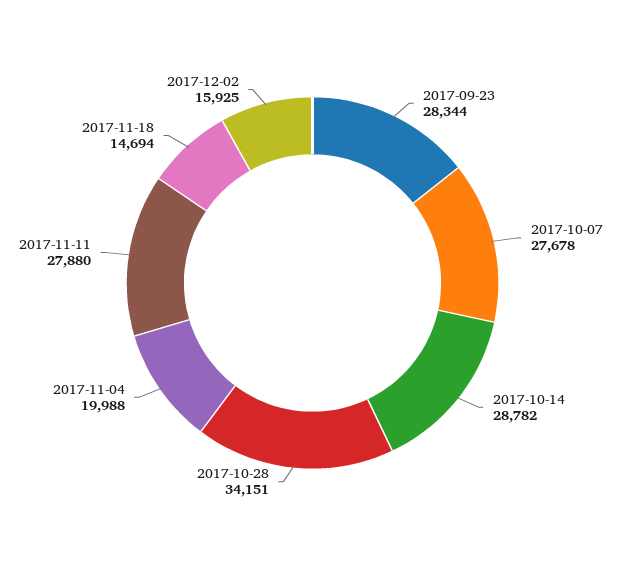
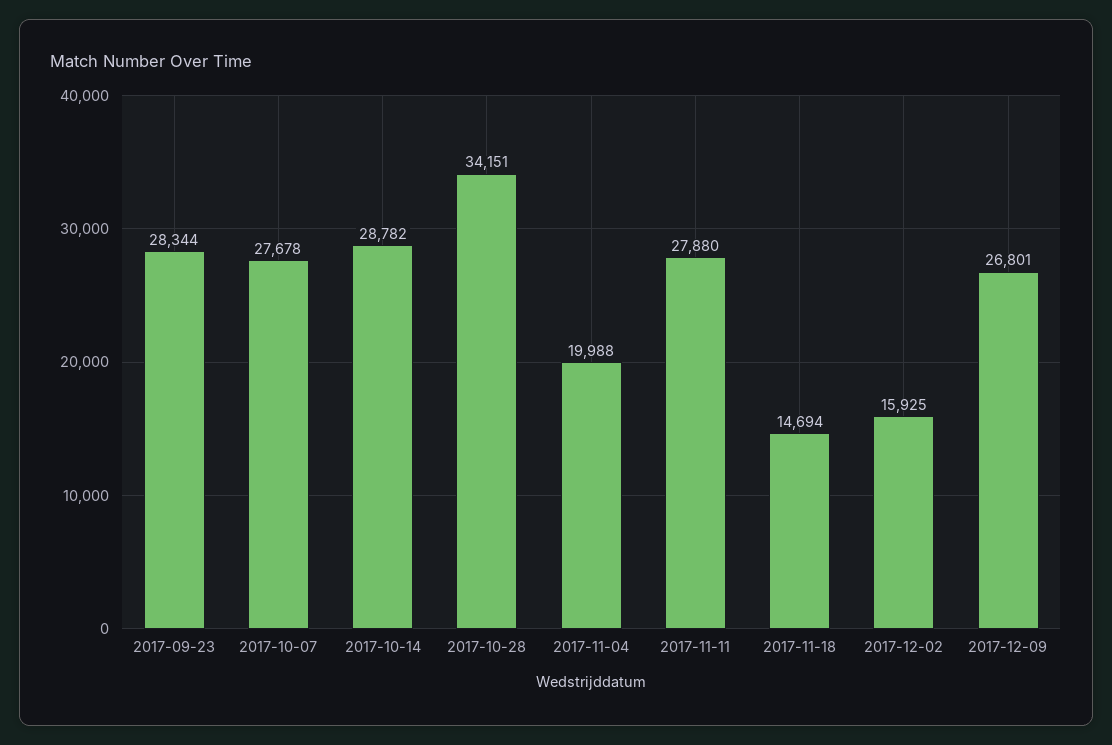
2017-12-09: none -> 26801

